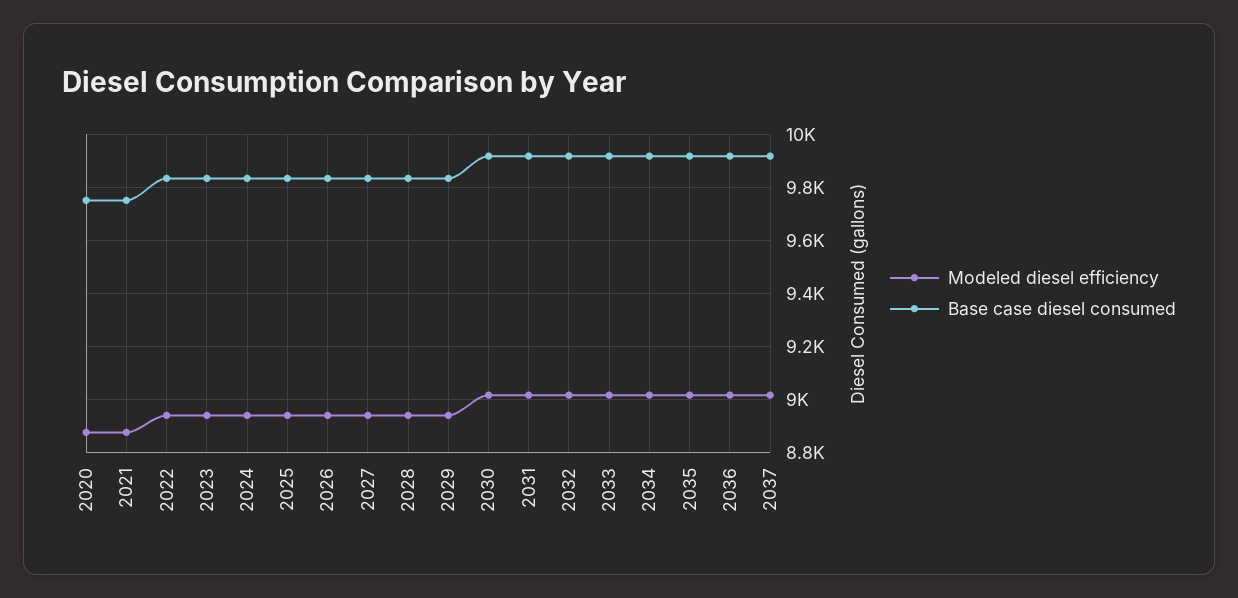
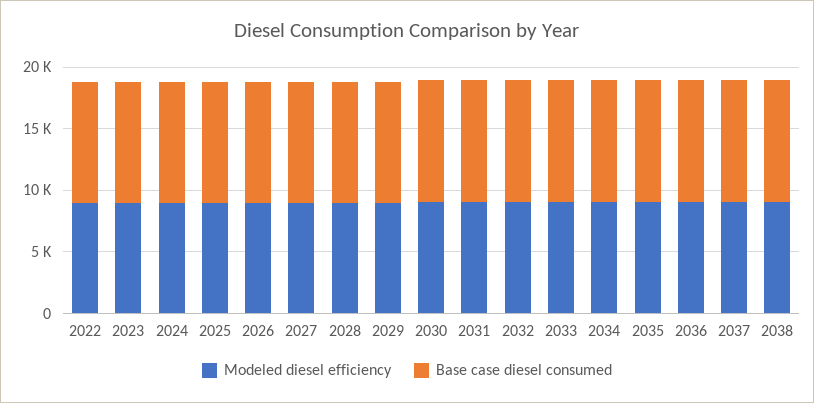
Modeled diesel efficiency, 2020: 8875 -> none
Base case diesel consumed, 2020: 9750 -> none
Modeled diesel efficiency, 2021: 8875 -> none
Base case diesel consumed, 2021: 9750 -> none
Modeled diesel efficiency, 2038: none -> 9000
Base case diesel consumed, 2038: none -> 10000

